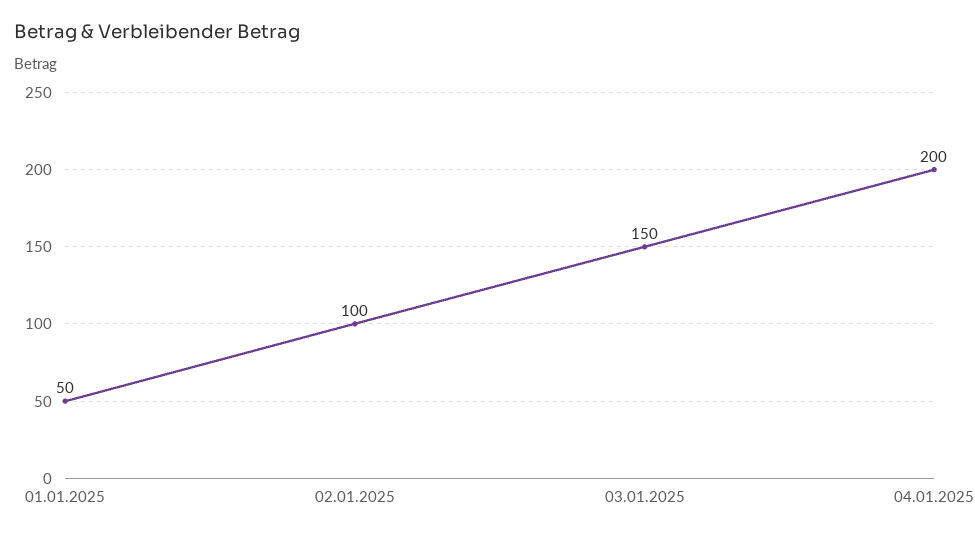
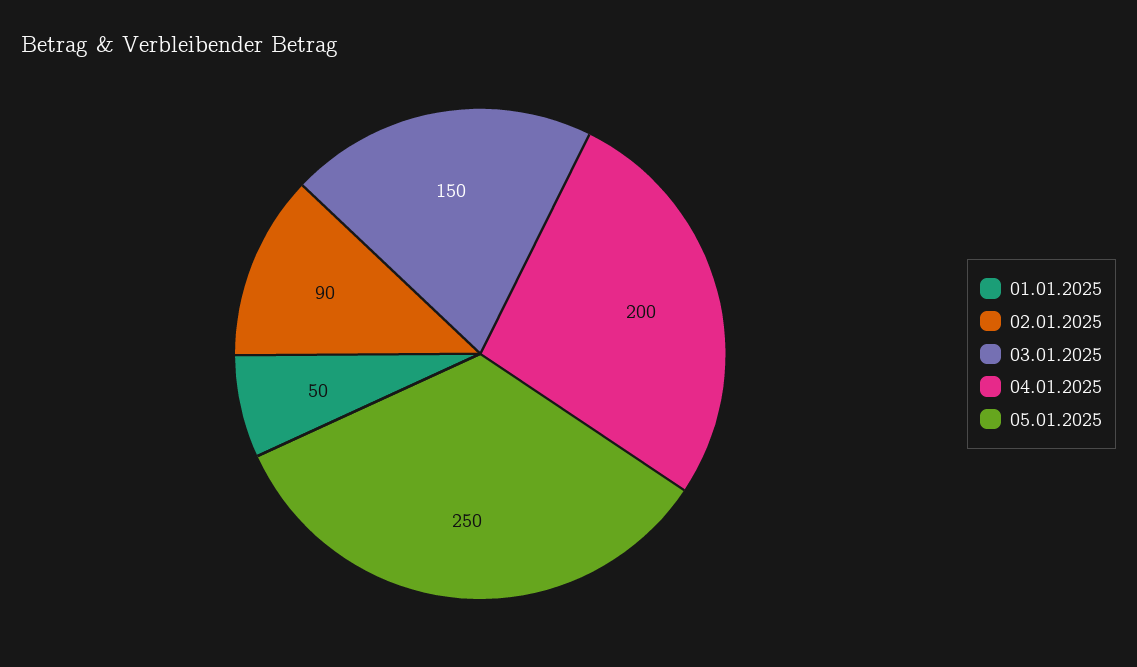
02.01.2025: 100 -> 90
05.01.2025: none -> 250

